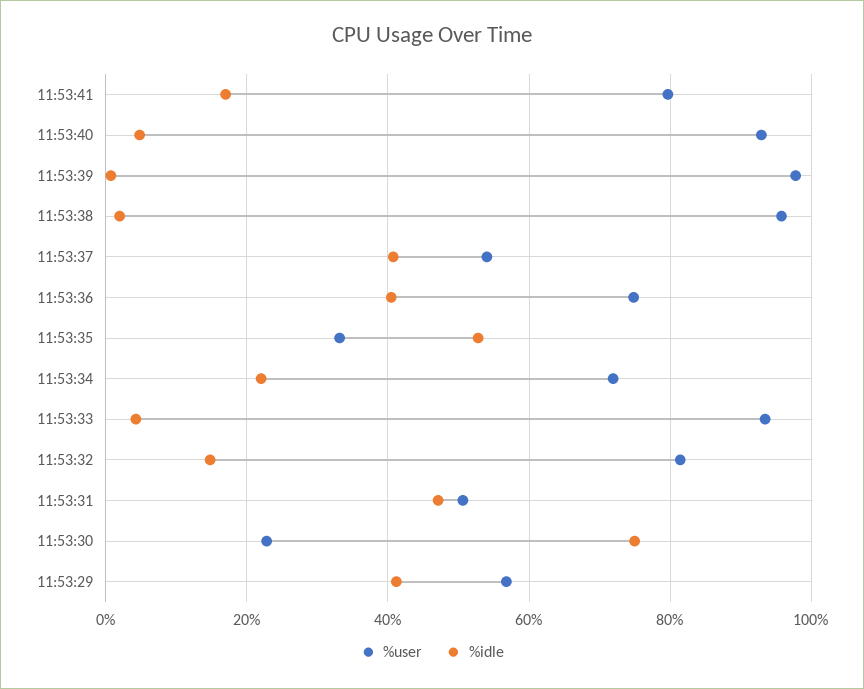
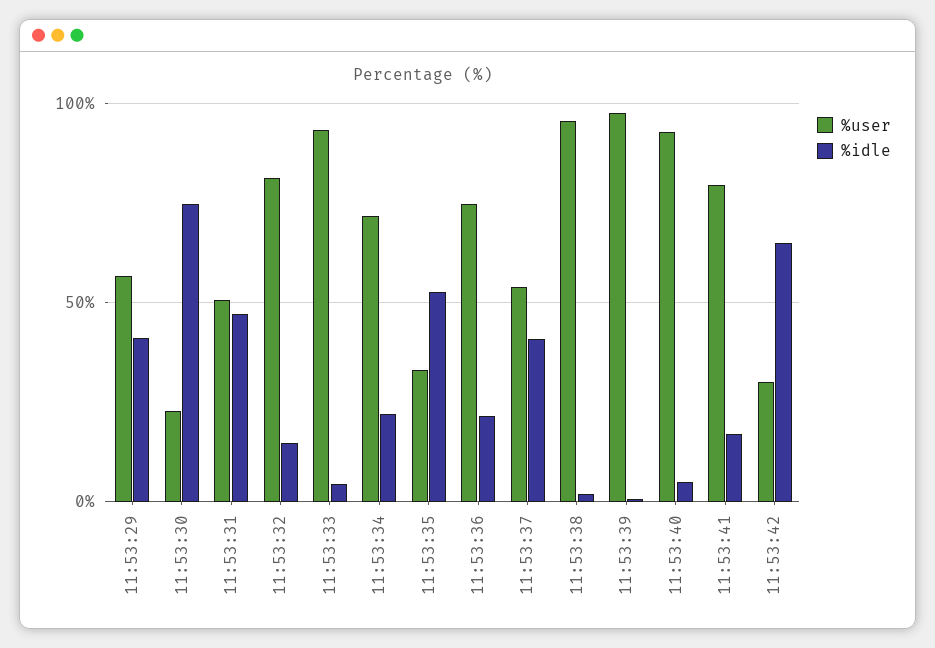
%idle, 11:53:36: 40 -> 20
%user, 11:53:42: none -> 30
%idle, 11:53:42: none -> 65

